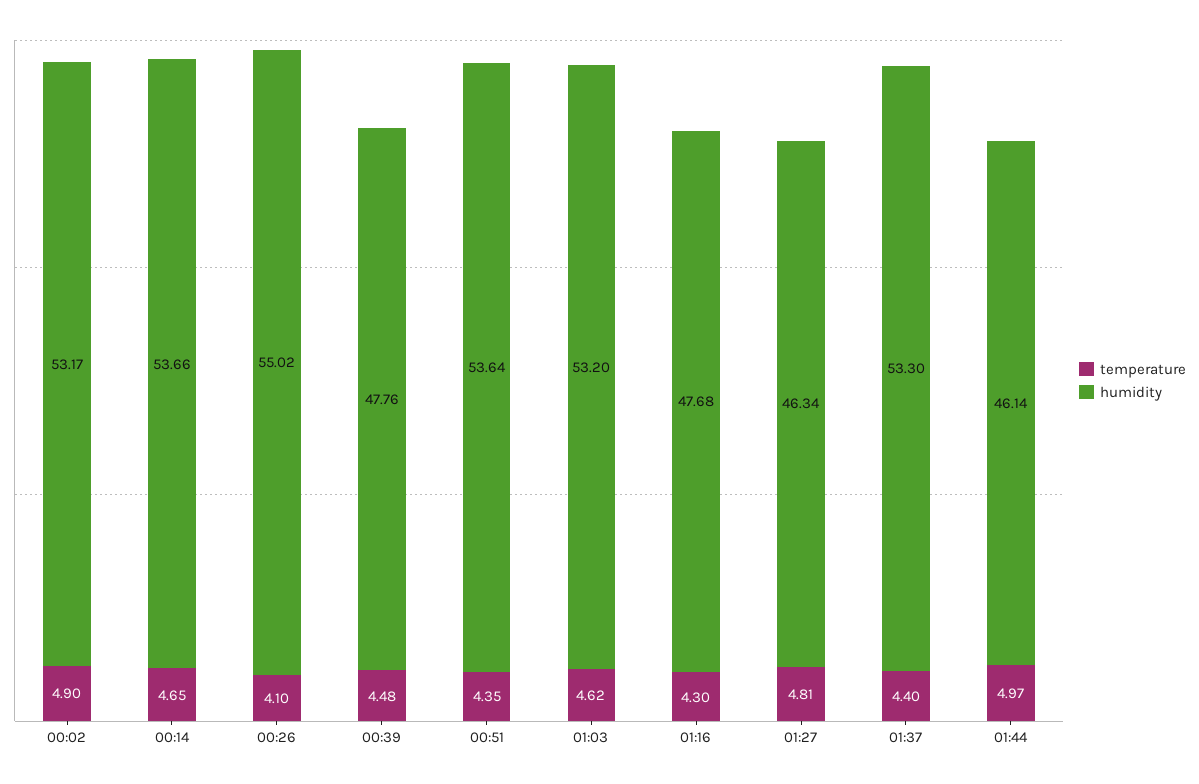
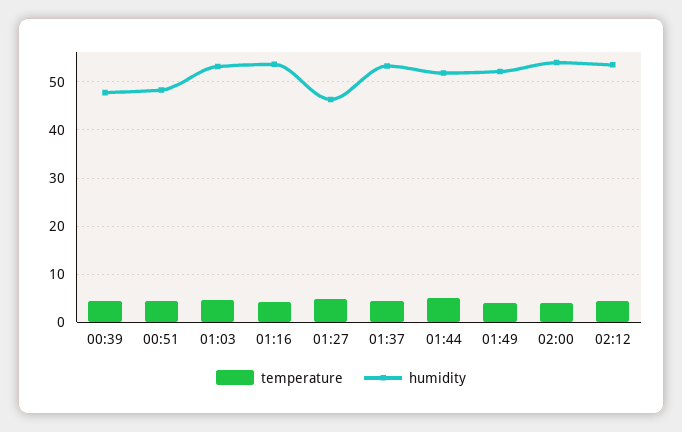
temperature, 00:02: 4.9 -> none
humidity, 00:02: 53.17 -> none
temperature, 00:14: 4.65 -> none
humidity, 00:14: 53.66 -> none
temperature, 00:26: 4.1 -> none
humidity, 00:26: 55.02 -> none
humidity, 00:51: 53.64 -> 48
humidity, 01:16: 47.68 -> 54
humidity, 01:44: 46.14 -> 52
temperature, 01:49: none -> 4
humidity, 01:49: none -> 52
temperature, 02:00: none -> 4
humidity, 02:00: none -> 54
temperature, 02:12: none -> 4
humidity, 02:12: none -> 54

